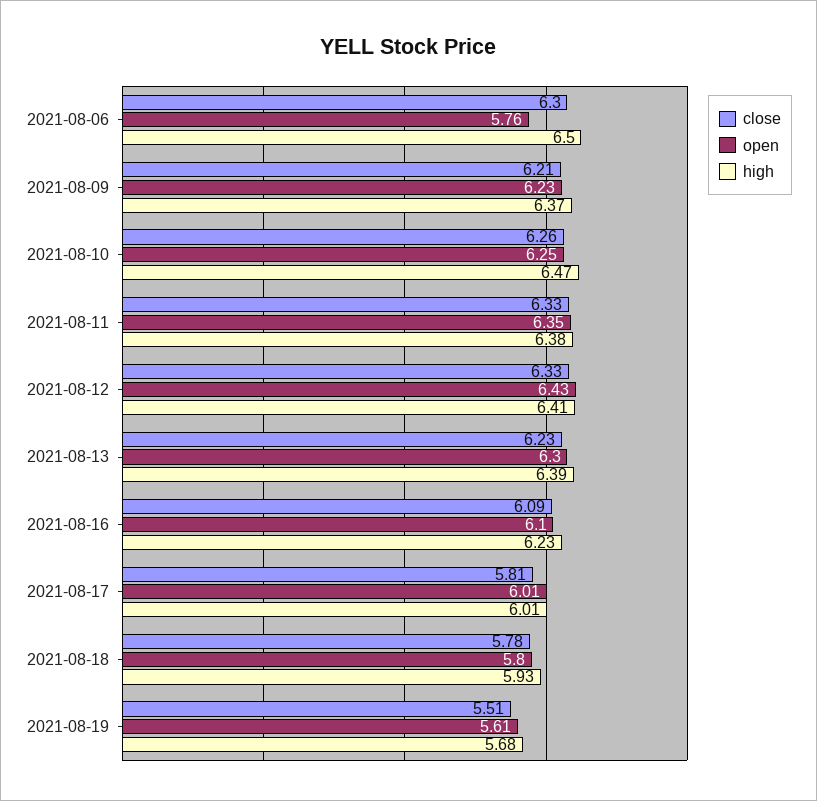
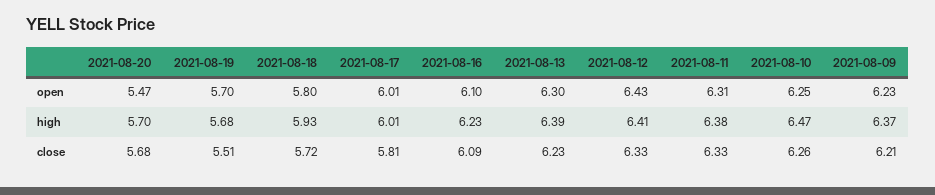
close, 2021-08-06: 6.3 -> none
open, 2021-08-06: 5.76 -> none
high, 2021-08-06: 6.5 -> none
open, 2021-08-11: 6.35 -> 6.31
close, 2021-08-18: 5.78 -> 5.72
open, 2021-08-19: 5.61 -> 5.7
open, 2021-08-20: none -> 5.47
high, 2021-08-20: none -> 5.7
close, 2021-08-20: none -> 5.68

